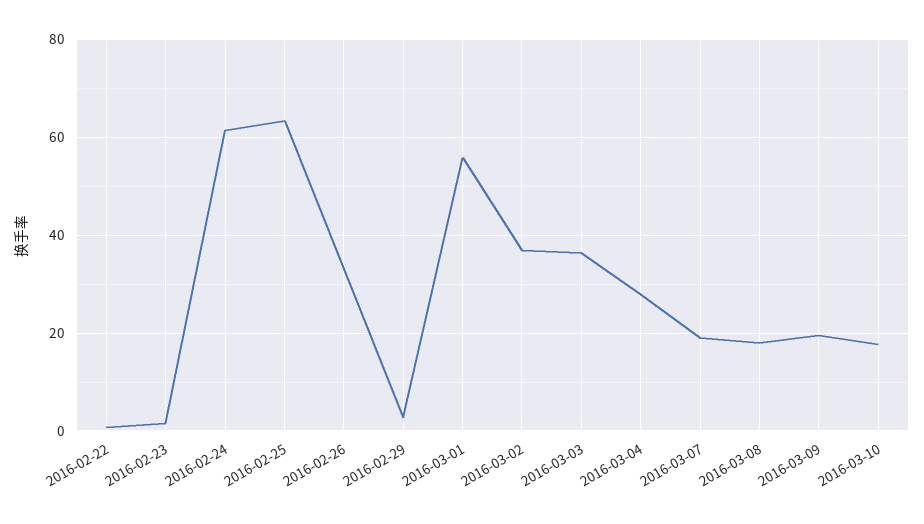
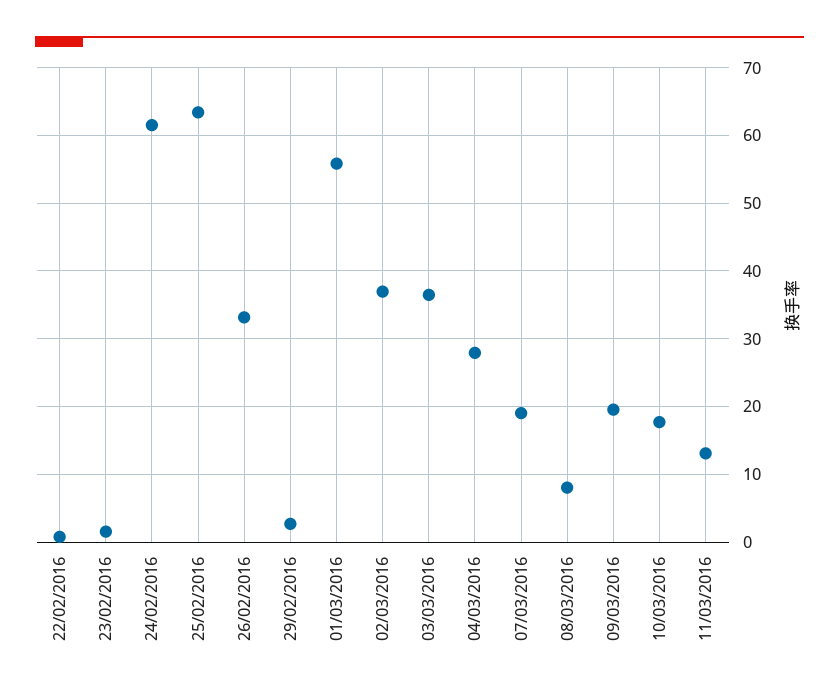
2016-03-08: 18 -> 8
11/03/2016: none -> 13

